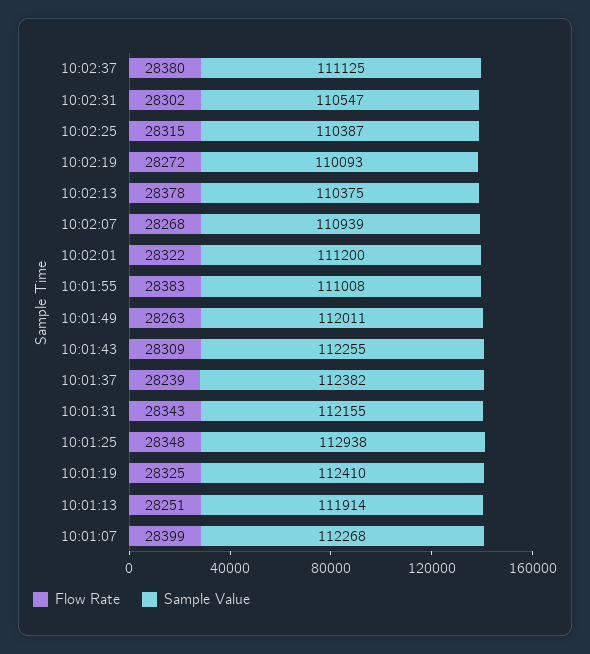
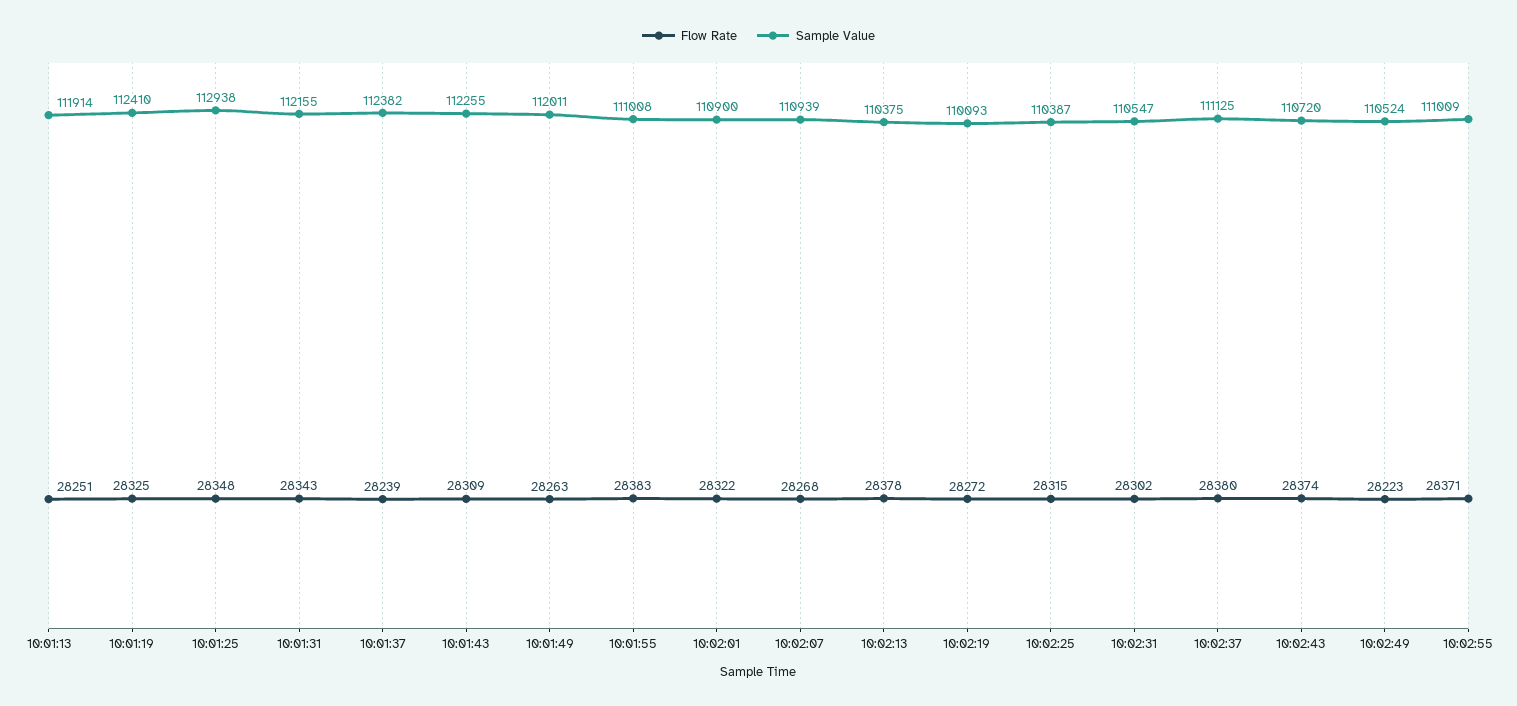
Sample Value, 10:02:01: 111200 -> 110900
Flow Rate, 10:01:07: 28399 -> none
Sample Value, 10:01:07: 112268 -> none
Flow Rate, 10:02:43: none -> 28374
Sample Value, 10:02:43: none -> 110720
Flow Rate, 10:02:49: none -> 28223
Sample Value, 10:02:49: none -> 110524
Flow Rate, 10:02:55: none -> 28371
Sample Value, 10:02:55: none -> 111009

